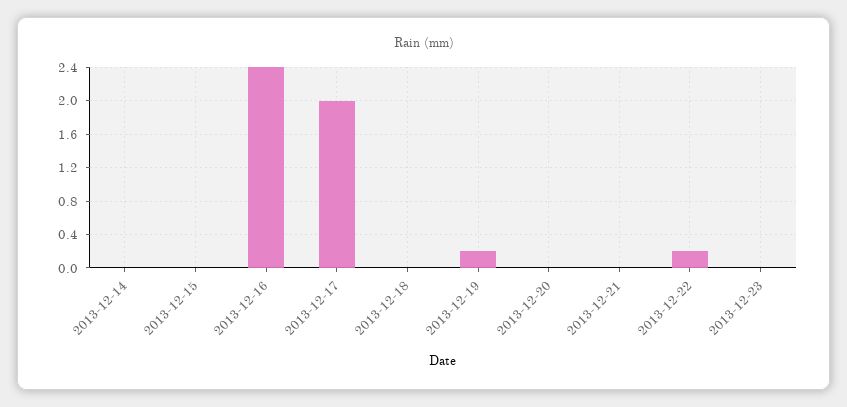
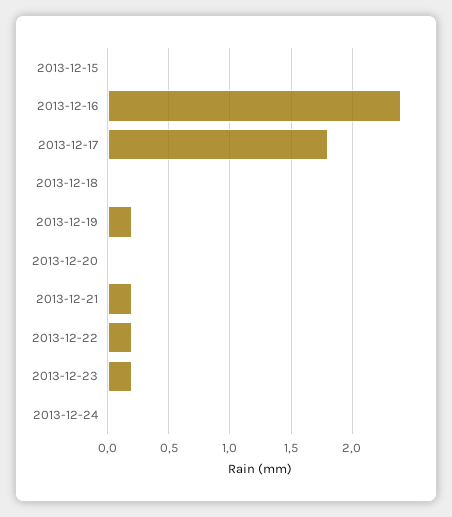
2013-12-14: 0 -> none
2013-12-17: 2 -> 1.8
2013-12-21: 0 -> 0.2
2013-12-23: 0 -> 0.2
2013-12-24: none -> 0

